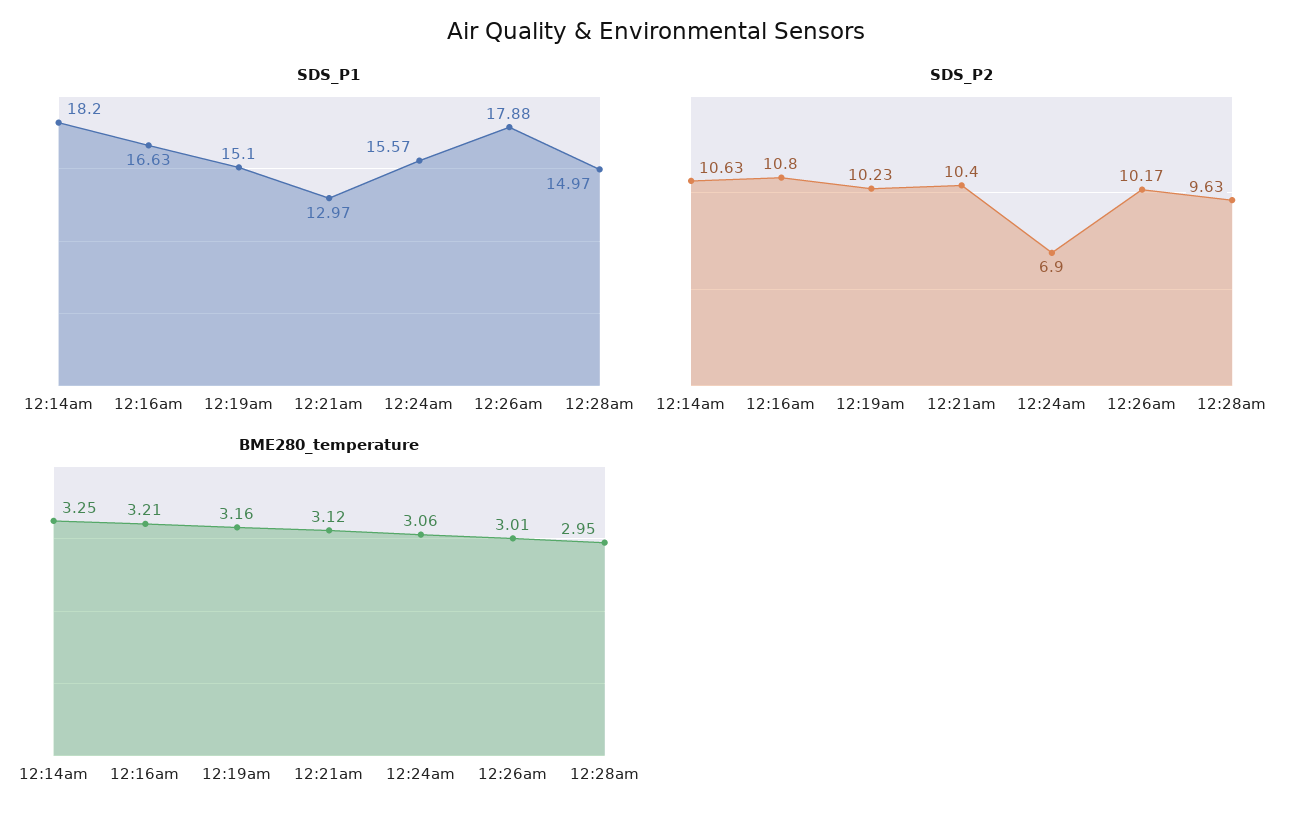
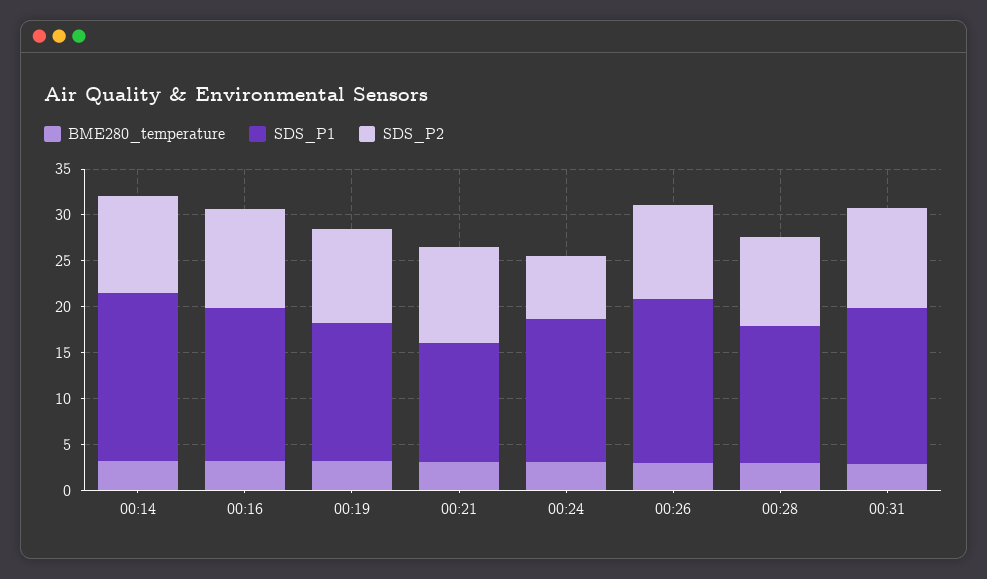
BME280_temperature, 00:31: none -> 3
SDS_P1, 00:31: none -> 17
SDS_P2, 00:31: none -> 11

